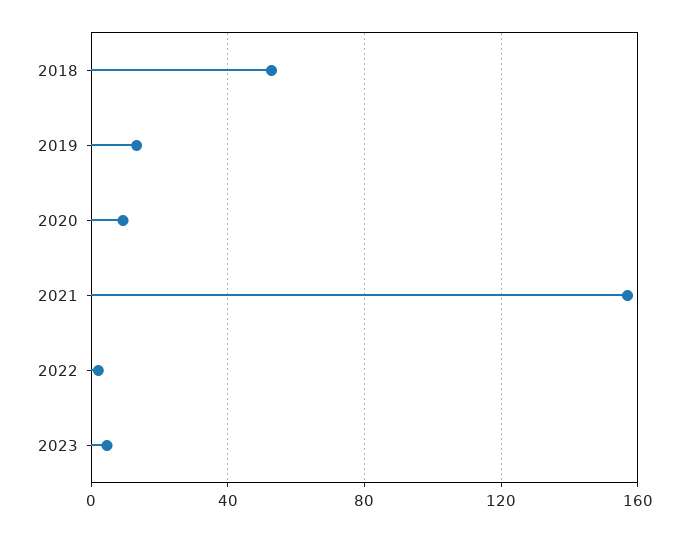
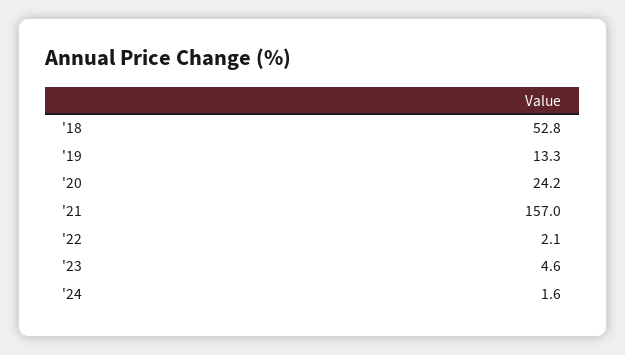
2020: 10 -> 24.2
'24: none -> 1.6

